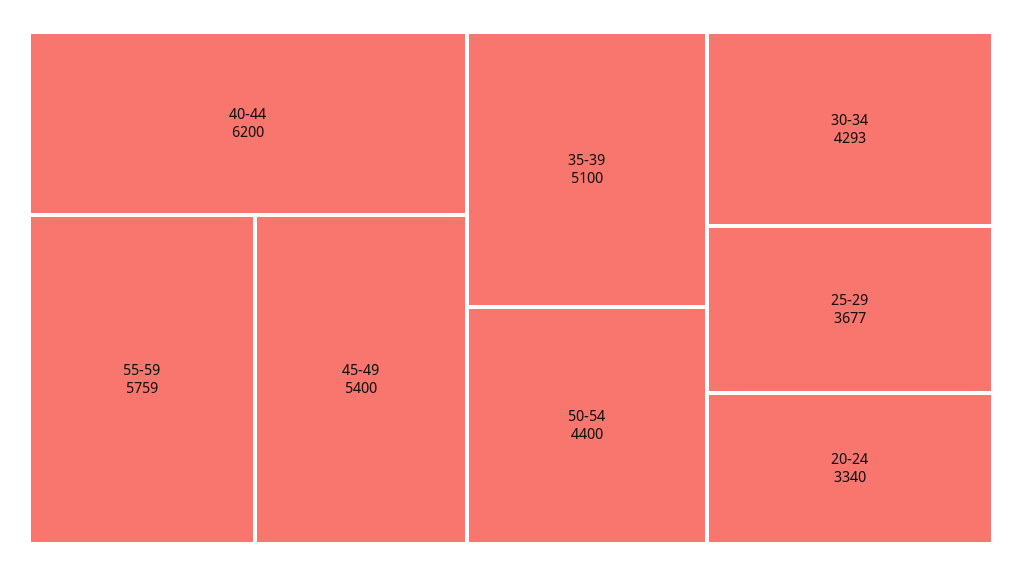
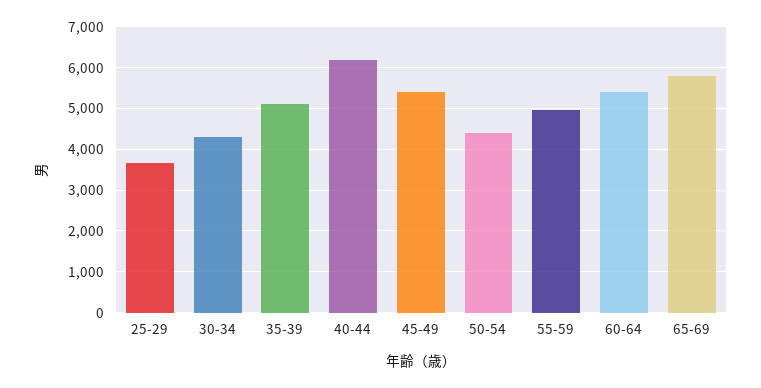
55-59: 5759 -> 5000
20-24: 3340 -> none
60-64: none -> 5400
65-69: none -> 5800

